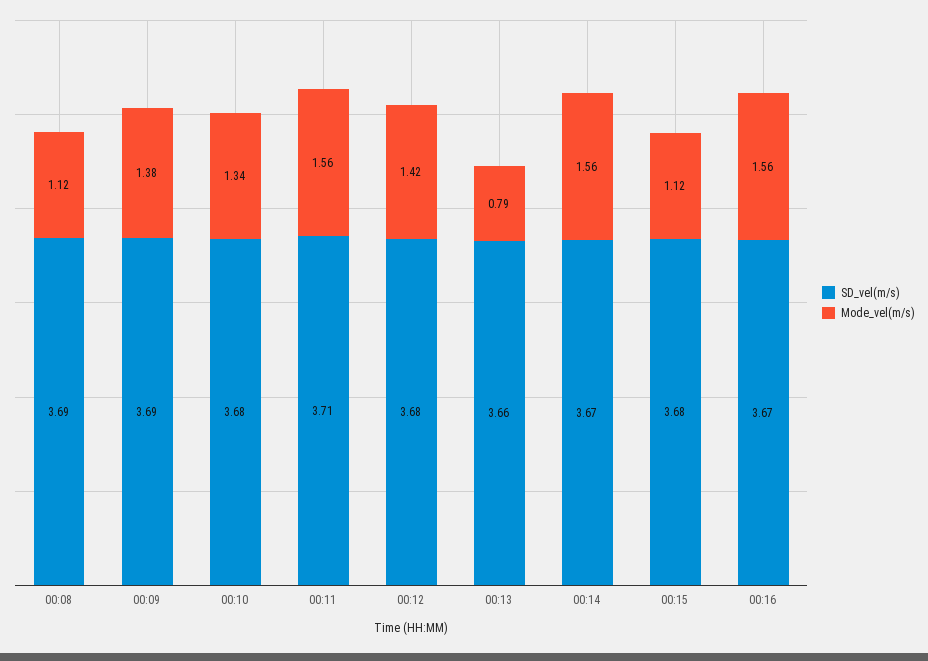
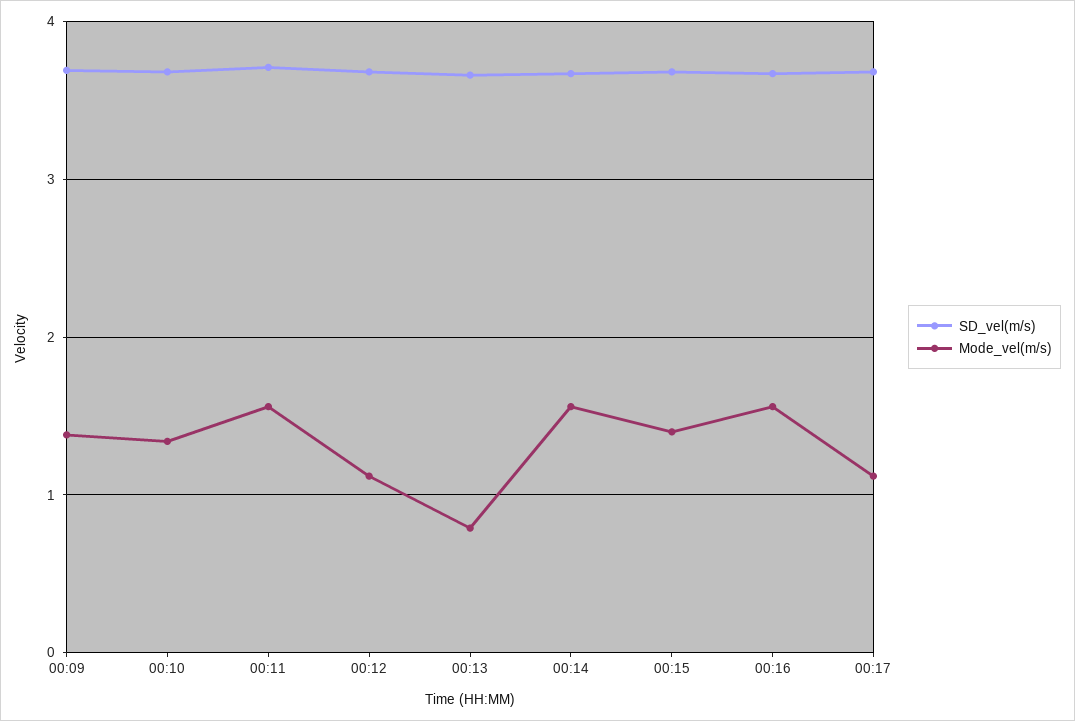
SD_vel(m/s), 00:08: 3.69 -> none
Mode_vel(m/s), 00:08: 1.12 -> none
Mode_vel(m/s), 00:12: 1.42 -> 1.1
Mode_vel(m/s), 00:15: 1.12 -> 1.4
SD_vel(m/s), 00:17: none -> 3.7
Mode_vel(m/s), 00:17: none -> 1.1

